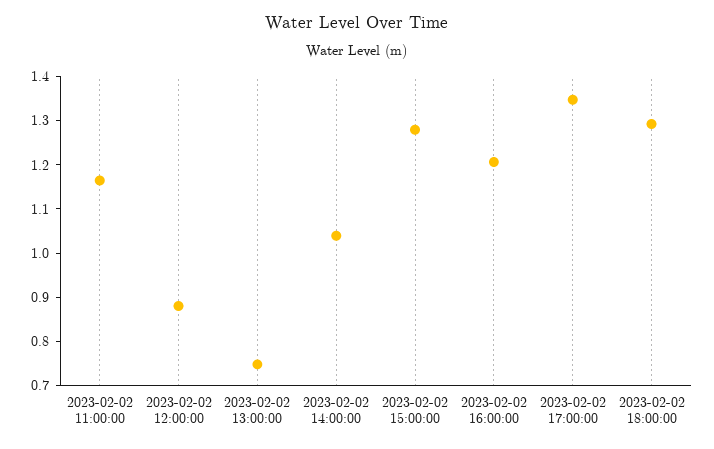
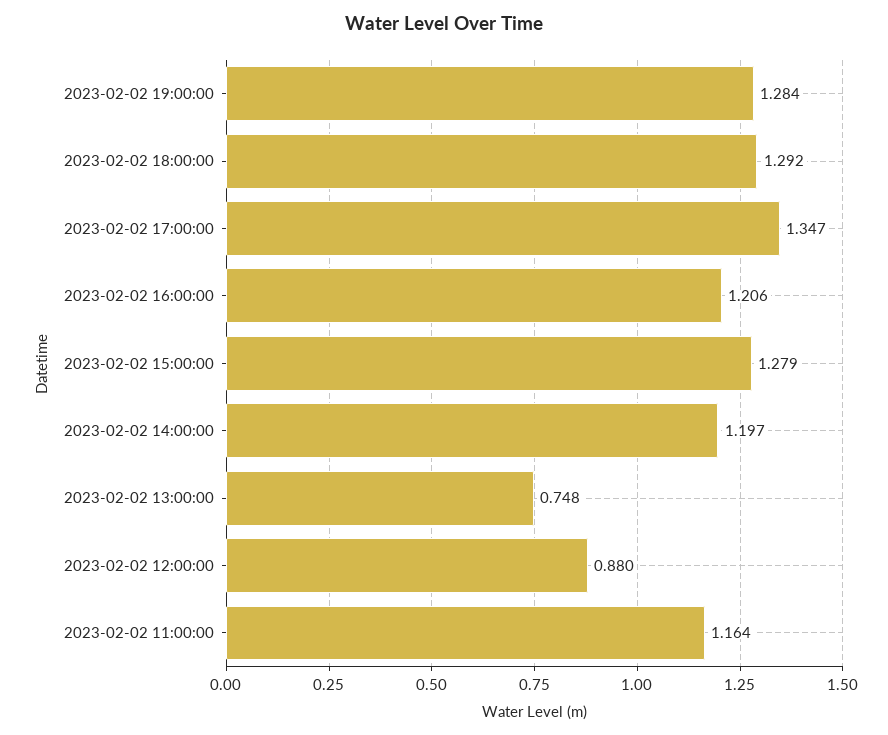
2023-02-02 14:00:00: 1.04 -> 1.197
2023-02-02 19:00:00: none -> 1.284

